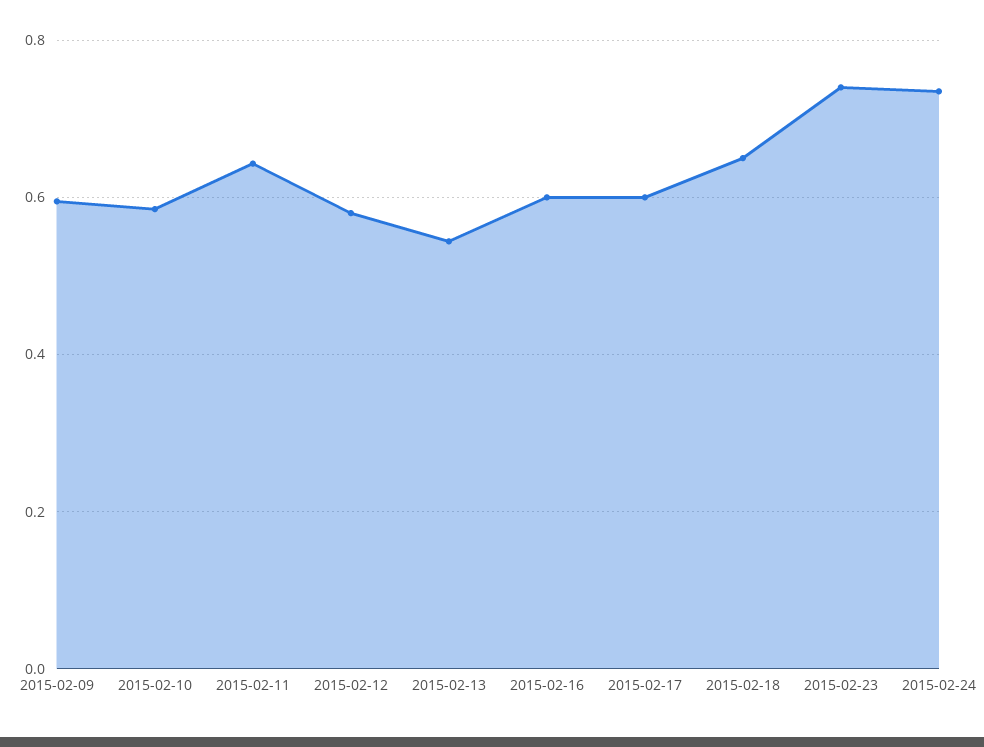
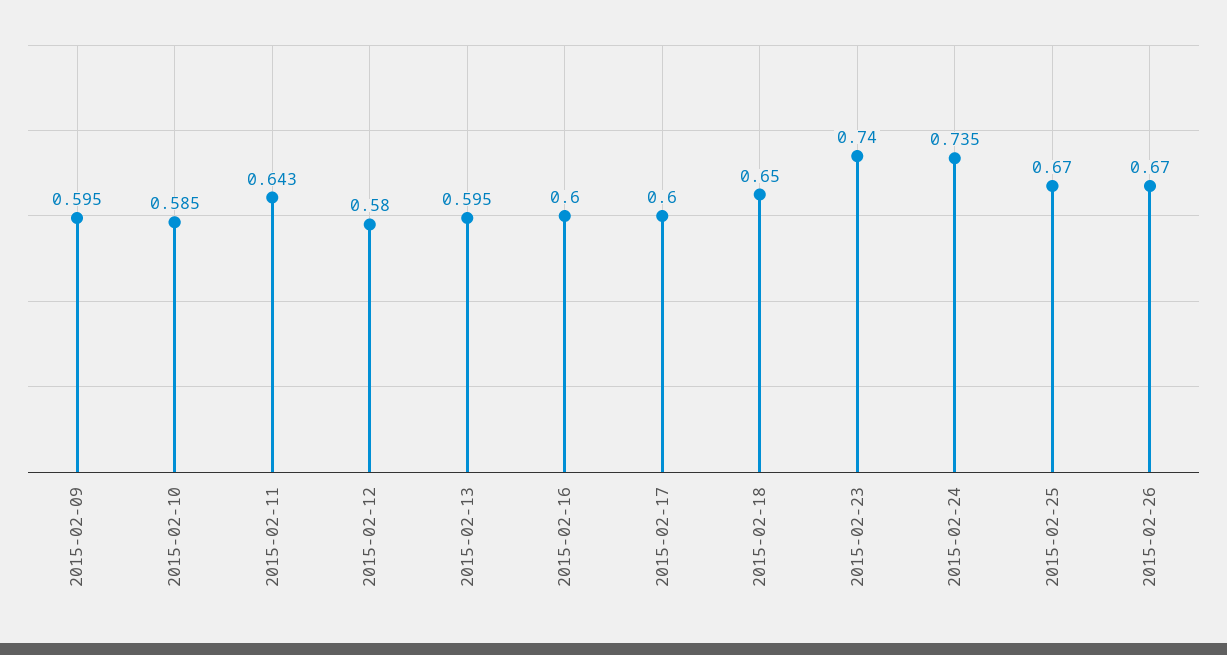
2015-02-13: 0.54 -> 0.595
2015-02-25: none -> 0.67
2015-02-26: none -> 0.67

